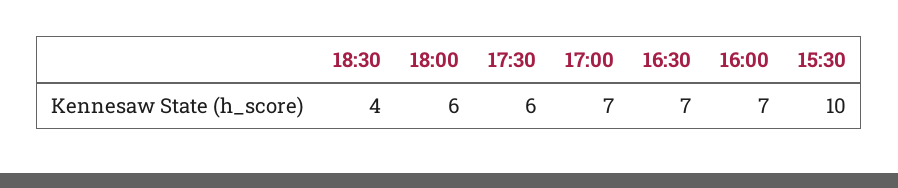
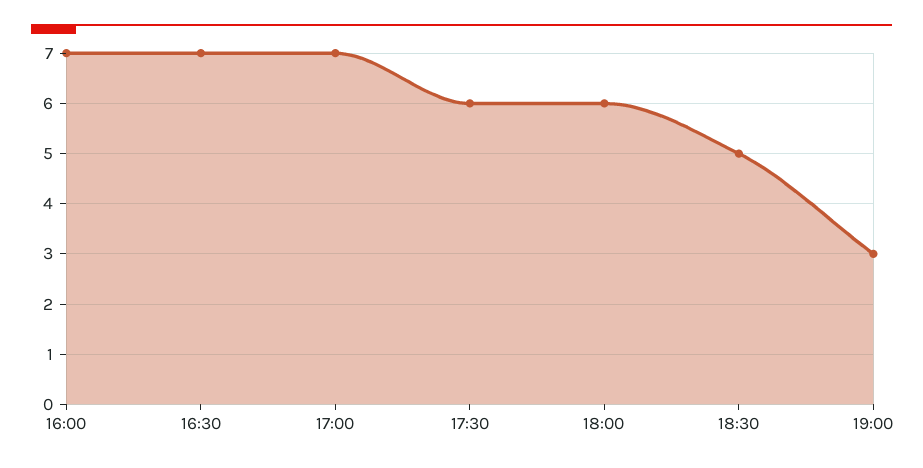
18:30: 4 -> 5
15:30: 10 -> none
19:00: none -> 3

